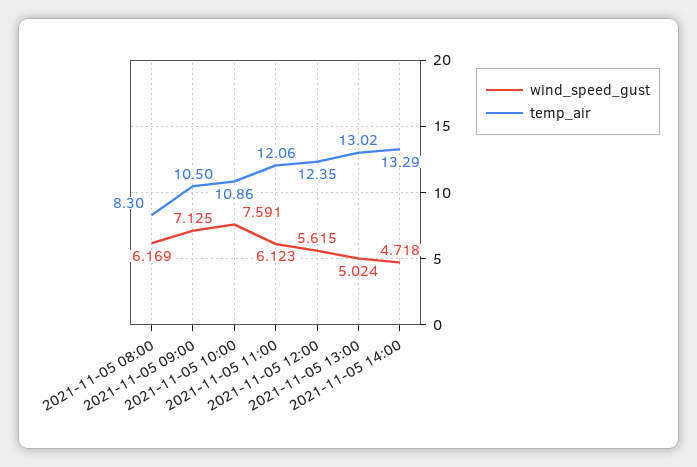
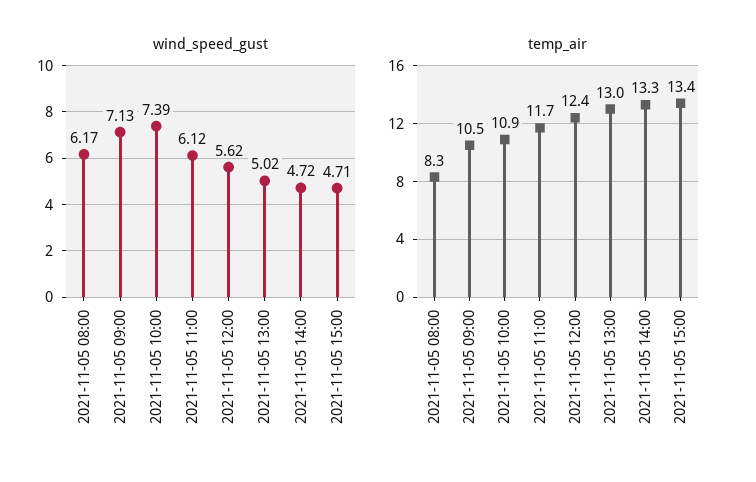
wind_speed_gust, 2021-11-05 10:00: 7.591 -> 7.39
temp_air, 2021-11-05 11:00: 12.06 -> 11.7
wind_speed_gust, 2021-11-05 15:00: none -> 4.71
temp_air, 2021-11-05 15:00: none -> 13.4

